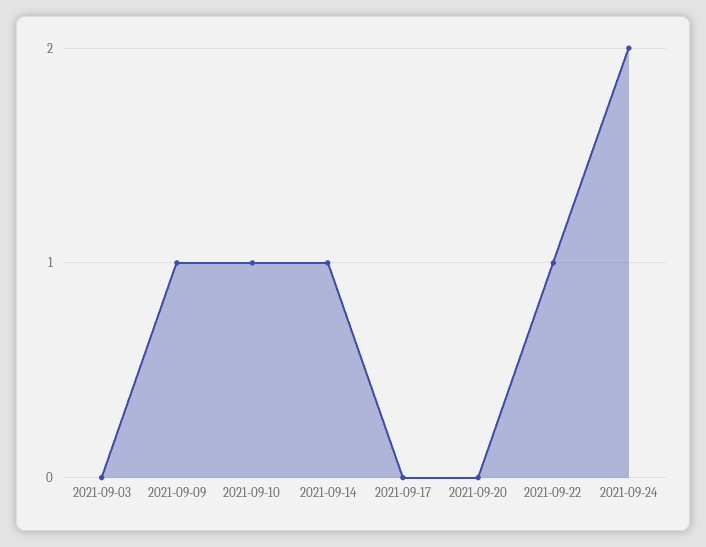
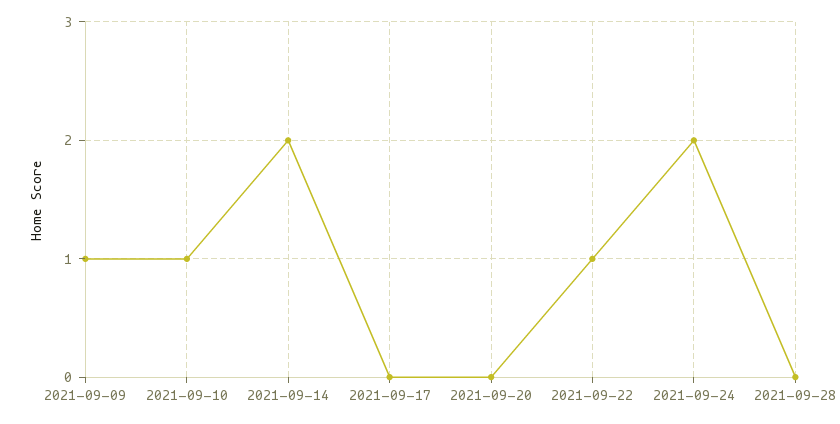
2021-09-03: 0 -> none
2021-09-14: 1 -> 2
2021-09-28: none -> 0

